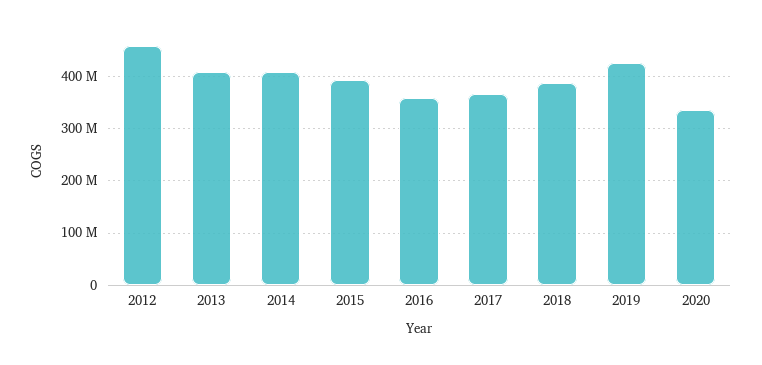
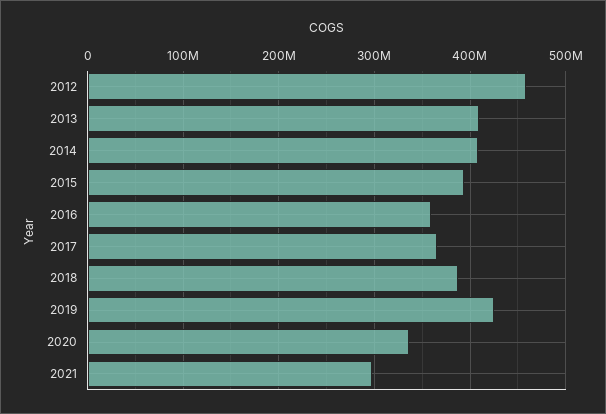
2021: none -> 300000000

